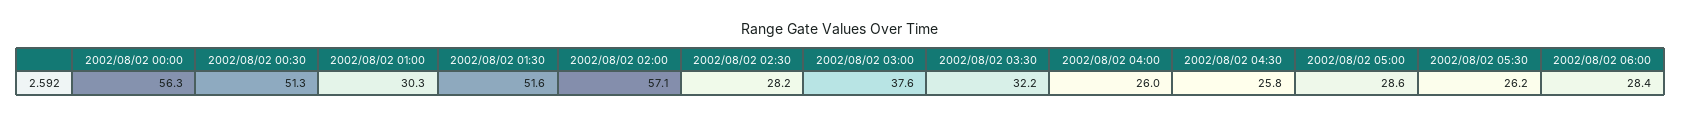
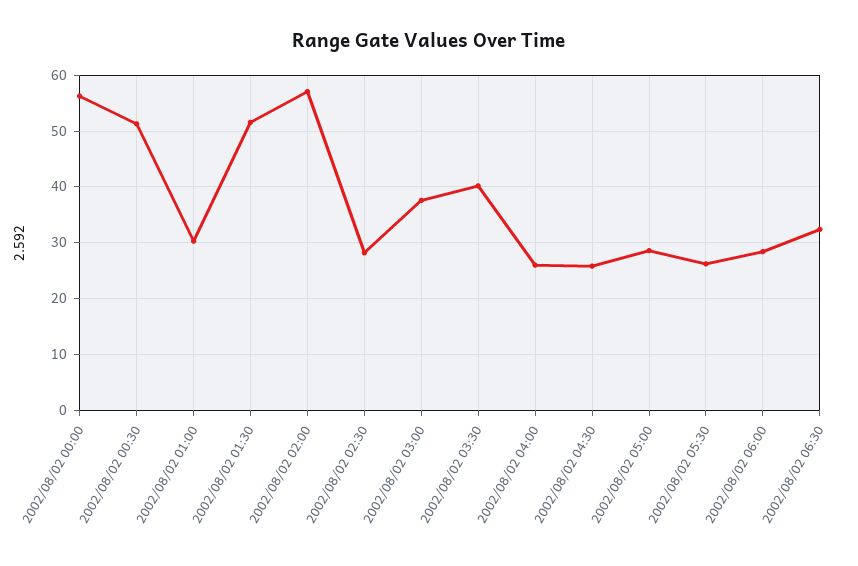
2002/08/02 03:30: 32.2 -> 40
2002/08/02 06:30: none -> 32

